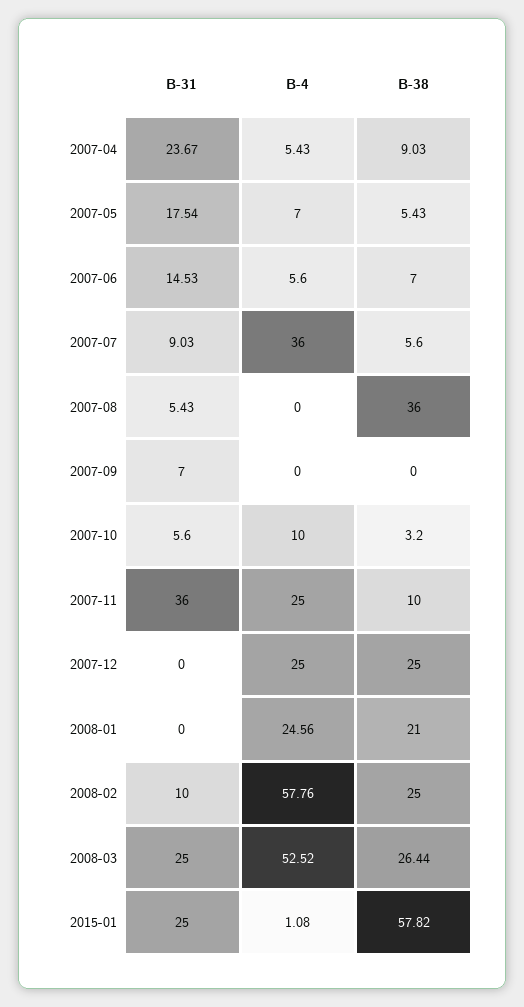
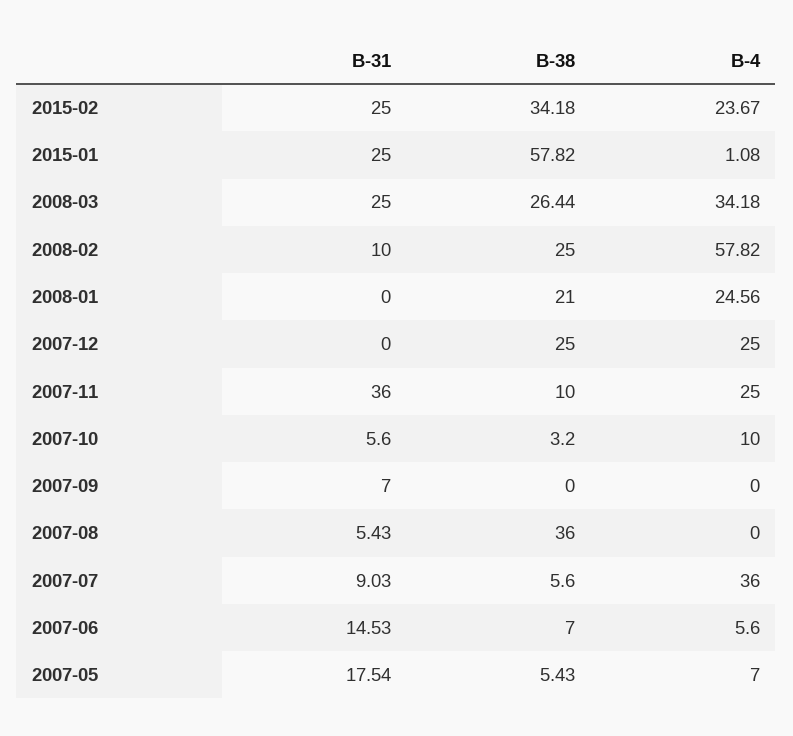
B-31, 2007-04: 23.67 -> none
B-4, 2007-04: 5.43 -> none
B-38, 2007-04: 9.03 -> none
B-4, 2008-02: 57.76 -> 57.82
B-4, 2008-03: 52.52 -> 34.18
B-31, 2015-02: none -> 25
B-38, 2015-02: none -> 34.18
B-4, 2015-02: none -> 23.67

